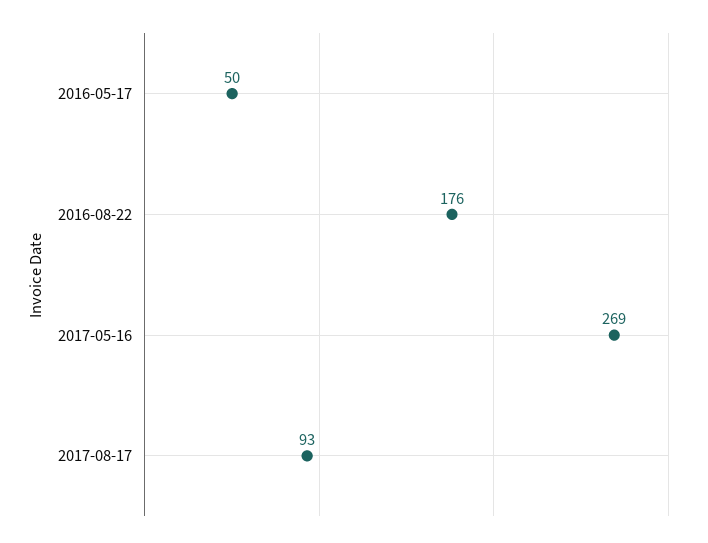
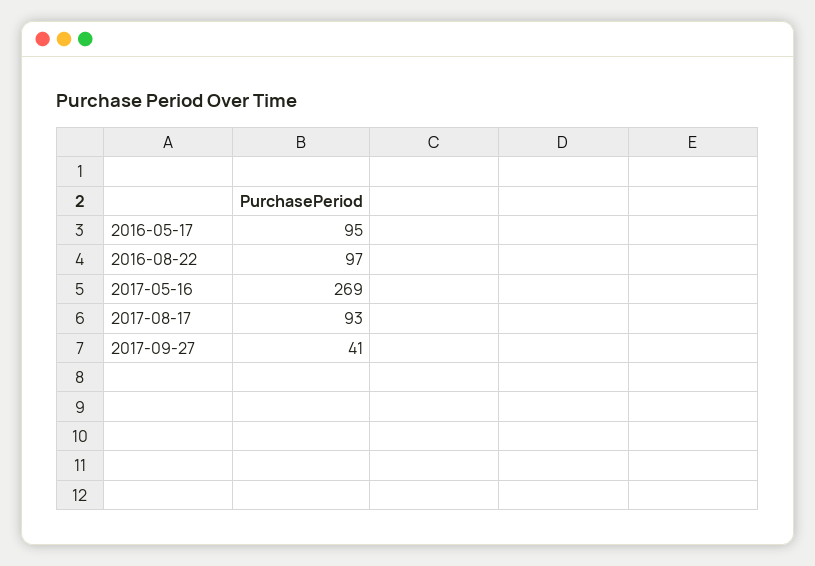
2016-05-17: 50 -> 95
2016-08-22: 176 -> 97
2017-09-27: none -> 41

